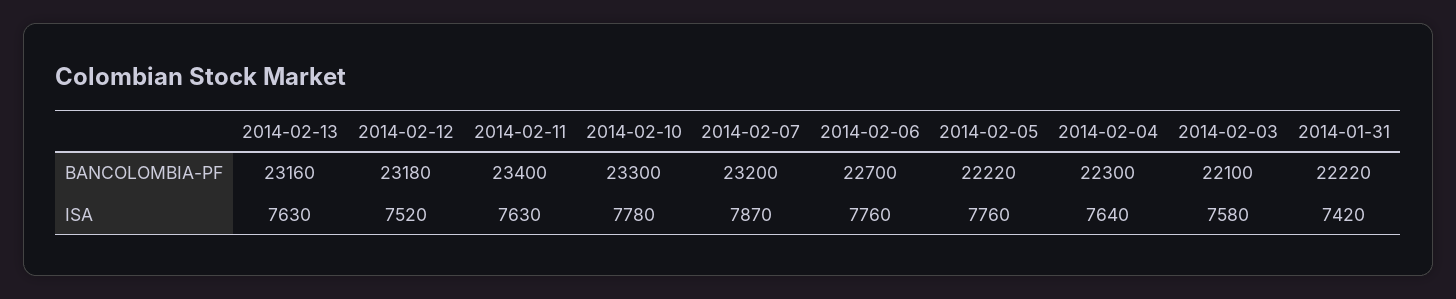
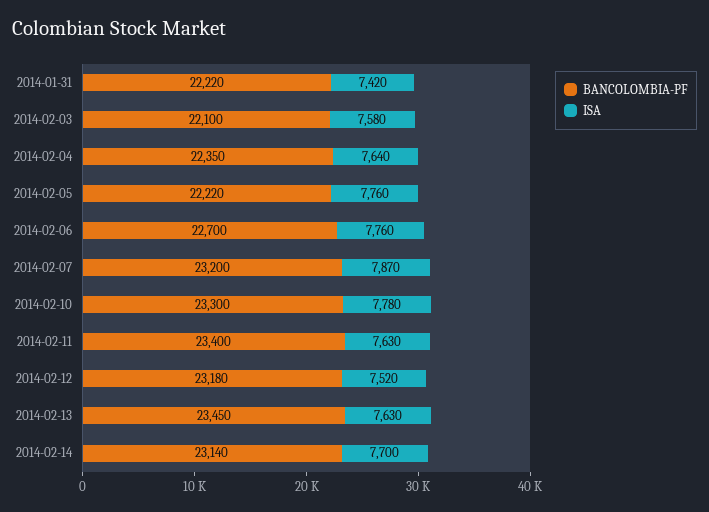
BANCOLOMBIA-PF, 2014-02-13: 23160 -> 23450
BANCOLOMBIA-PF, 2014-02-04: 22300 -> 22350
BANCOLOMBIA-PF, 2014-02-14: none -> 23140
ISA, 2014-02-14: none -> 7700

